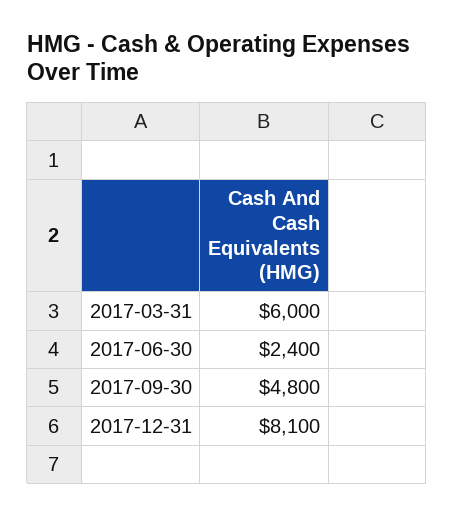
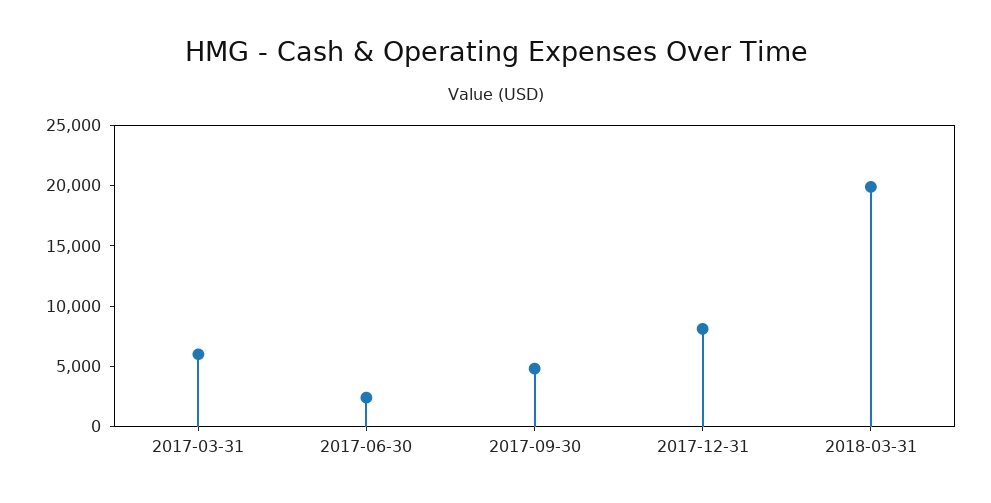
2018-03-31: none -> 20000

